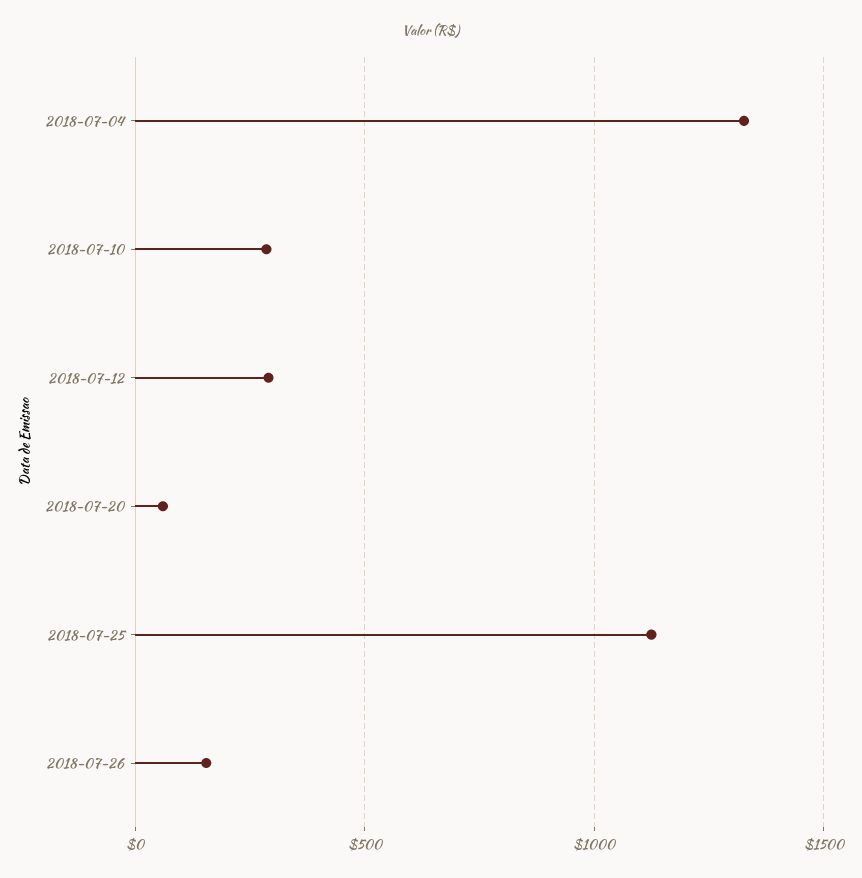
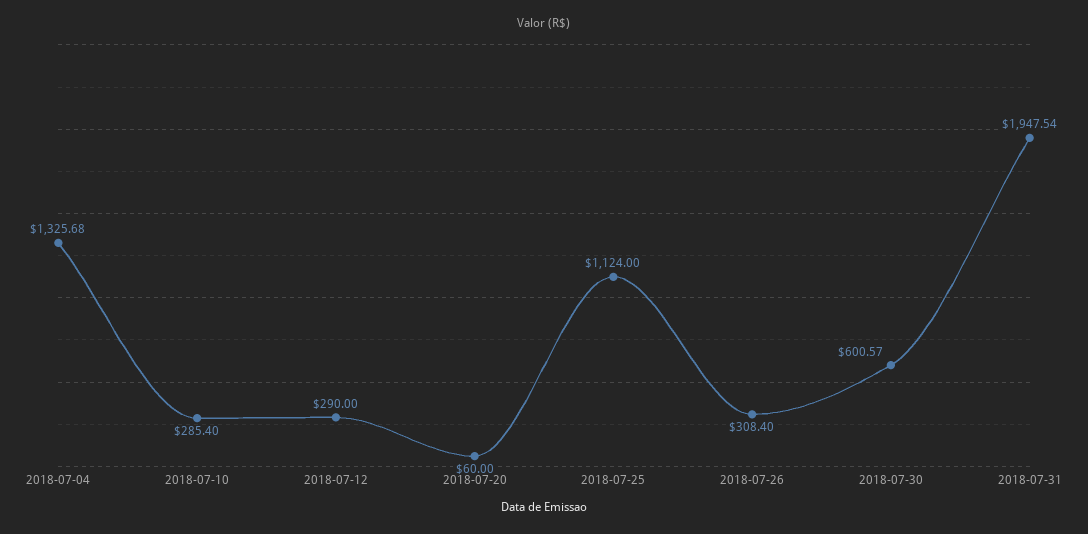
2018-07-26: 150 -> 308.4
2018-07-30: none -> 600.57
2018-07-31: none -> 1947.54

